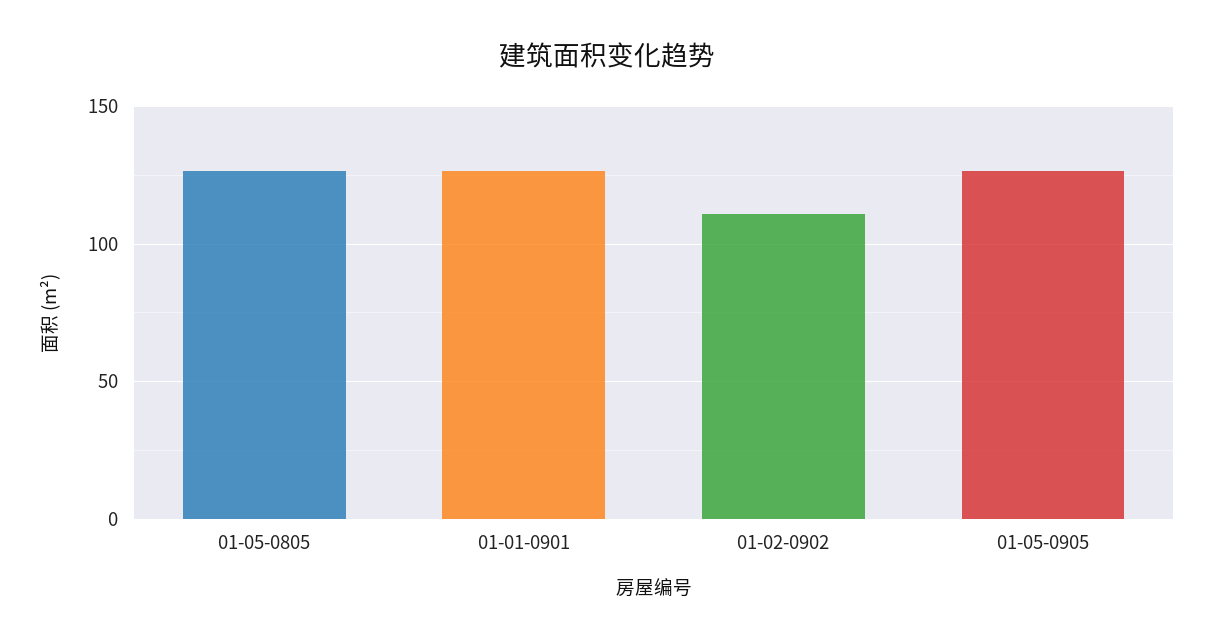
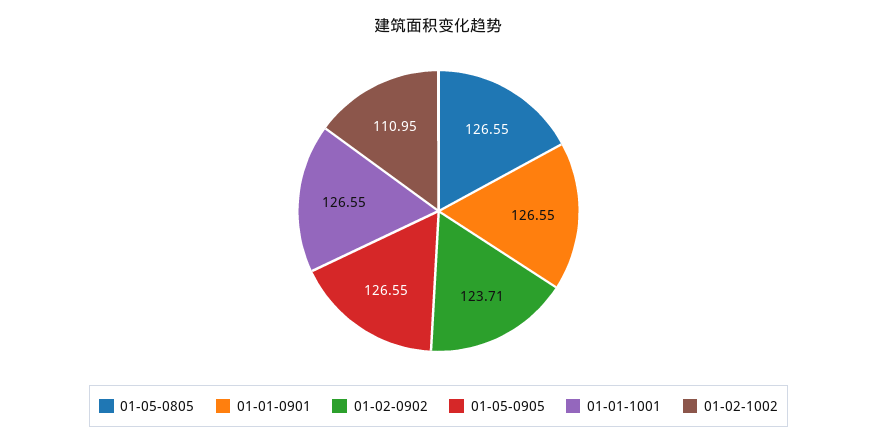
01-02-0902: 110 -> 123.71
01-01-1001: none -> 126.55
01-02-1002: none -> 110.95

